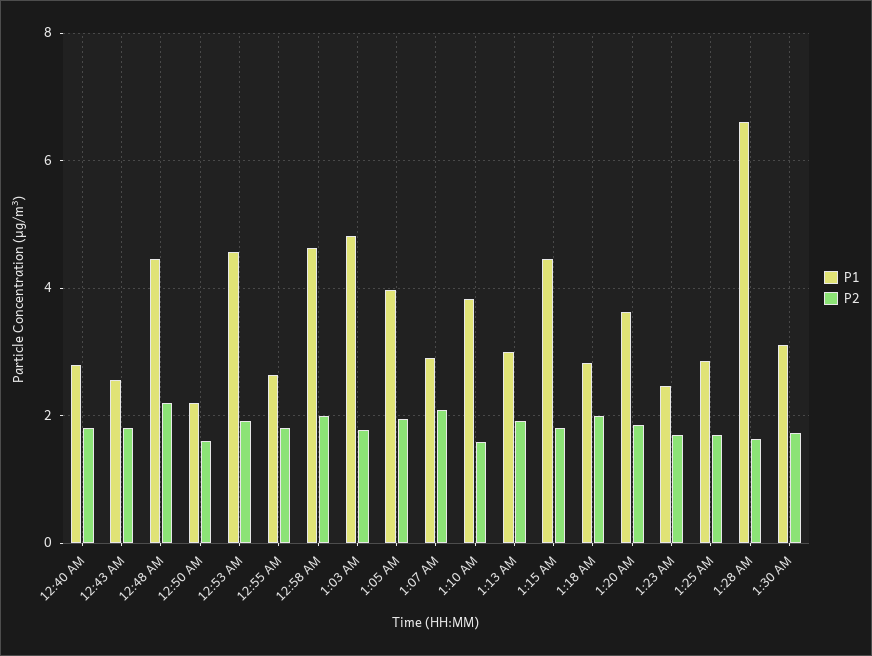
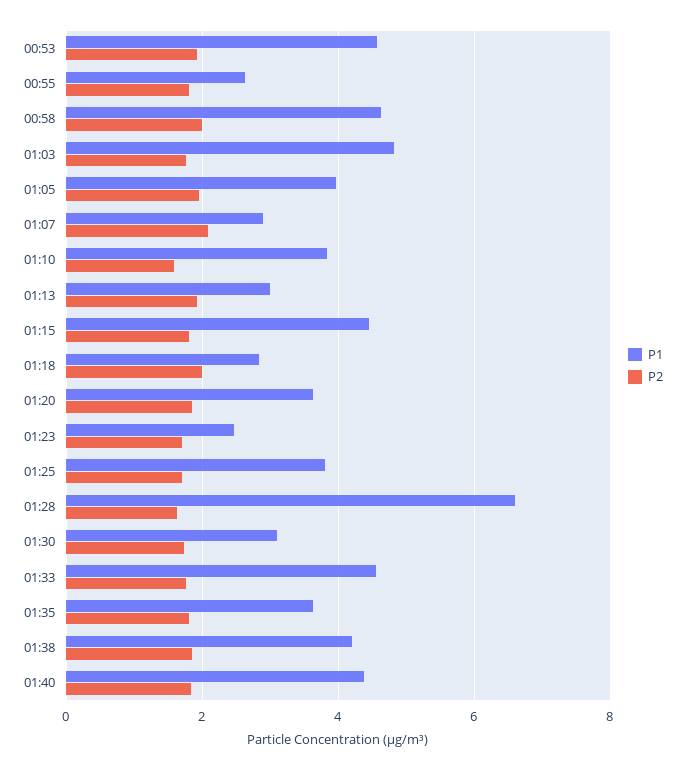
P1, 12:40 AM: 2.8 -> none
P2, 12:40 AM: 1.8 -> none
P1, 12:43 AM: 2.6 -> none
P2, 12:43 AM: 1.8 -> none
P1, 12:48 AM: 4.4 -> none
P2, 12:48 AM: 2.2 -> none
P1, 12:50 AM: 2.2 -> none
P2, 12:50 AM: 1.6 -> none
P1, 1:25 AM: 2.8 -> 3.8
P1, 01:33: none -> 4.6
P2, 01:33: none -> 1.8
P1, 01:35: none -> 3.6
P2, 01:35: none -> 1.8
P1, 01:38: none -> 4.2
P2, 01:38: none -> 1.8
P1, 01:40: none -> 4.4
P2, 01:40: none -> 1.8

